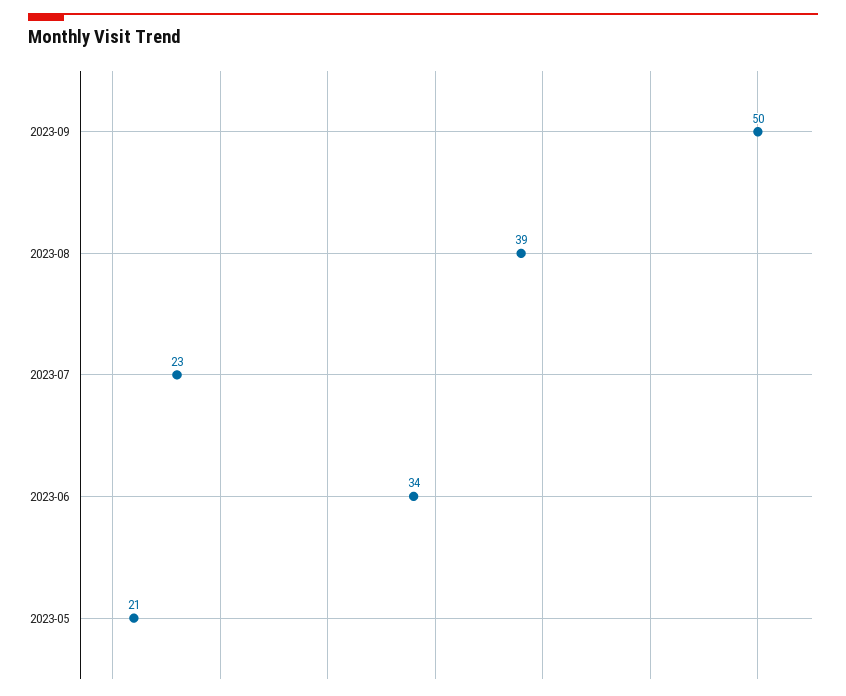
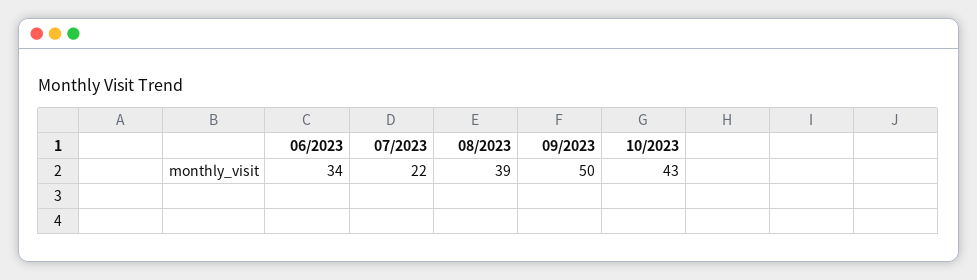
2023-07: 23 -> 22
2023-05: 21 -> none
10/2023: none -> 43

